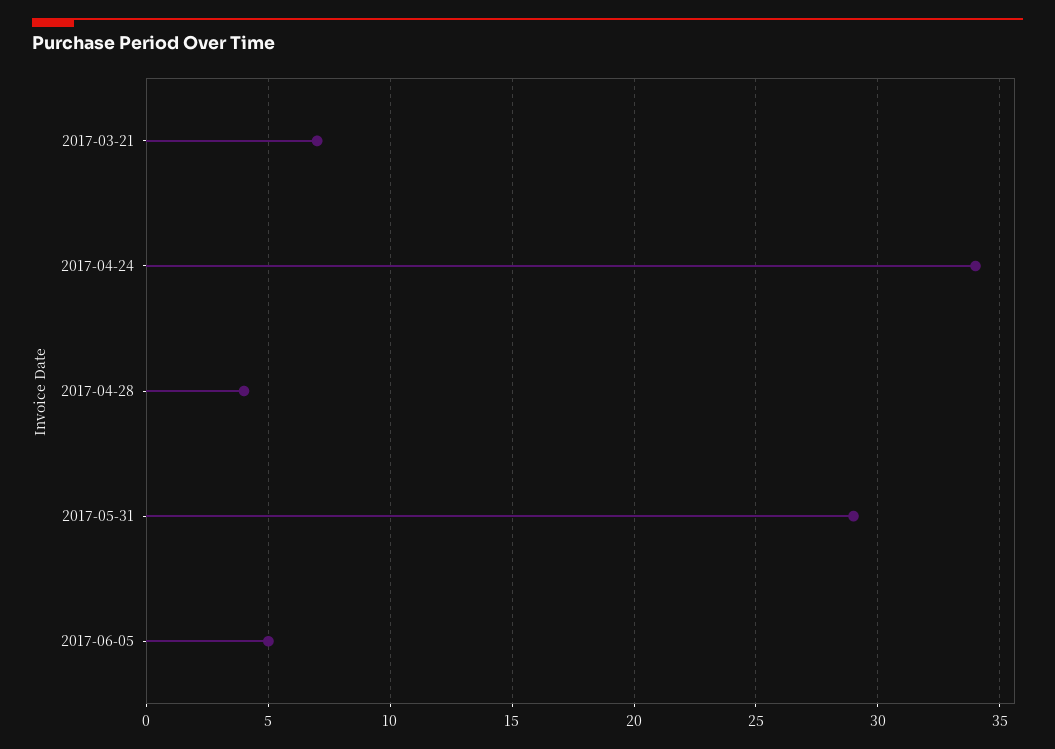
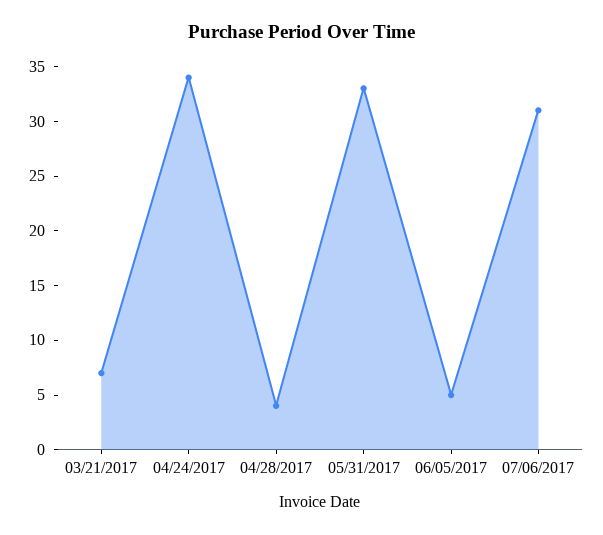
2017-05-31: 29 -> 33
07/06/2017: none -> 31

